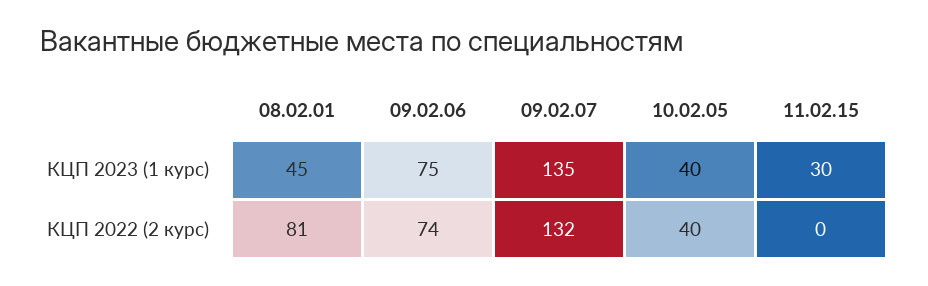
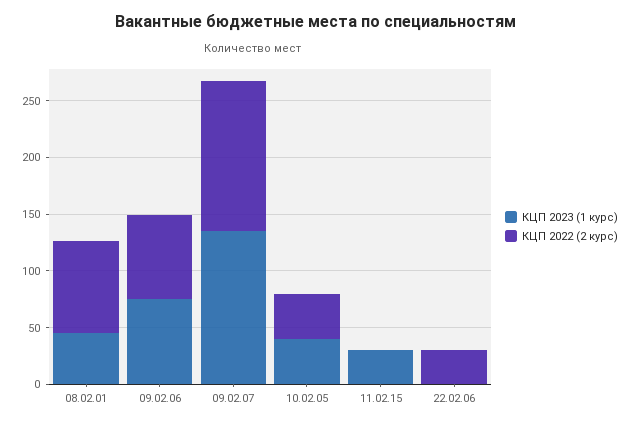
КЦП 2023 (1 курс), 22.02.06: none -> 0
КЦП 2022 (2 курс), 22.02.06: none -> 30

